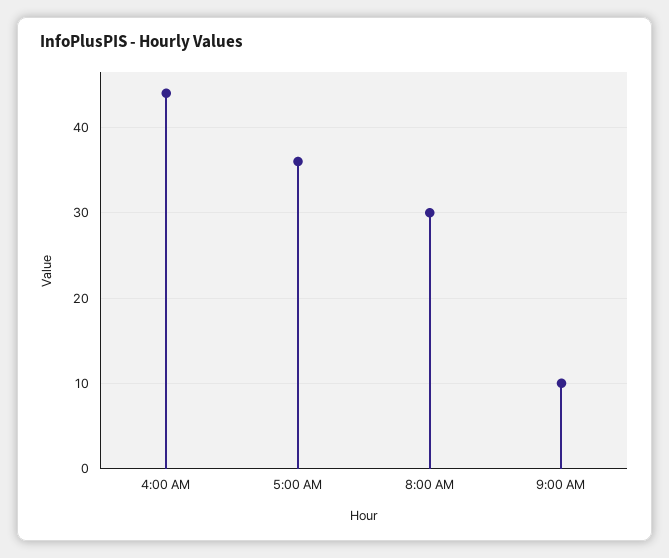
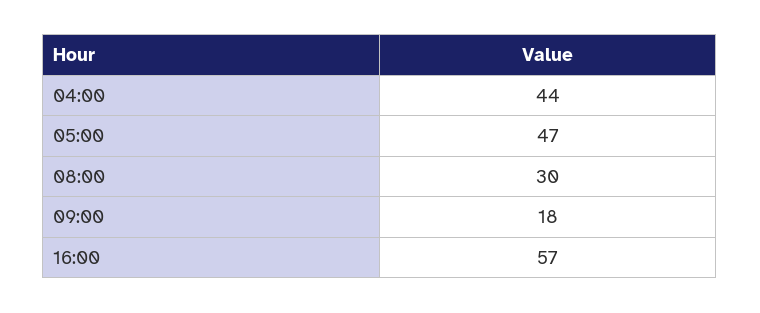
5:00 AM: 36 -> 47
9:00 AM: 10 -> 18
16:00: none -> 57

